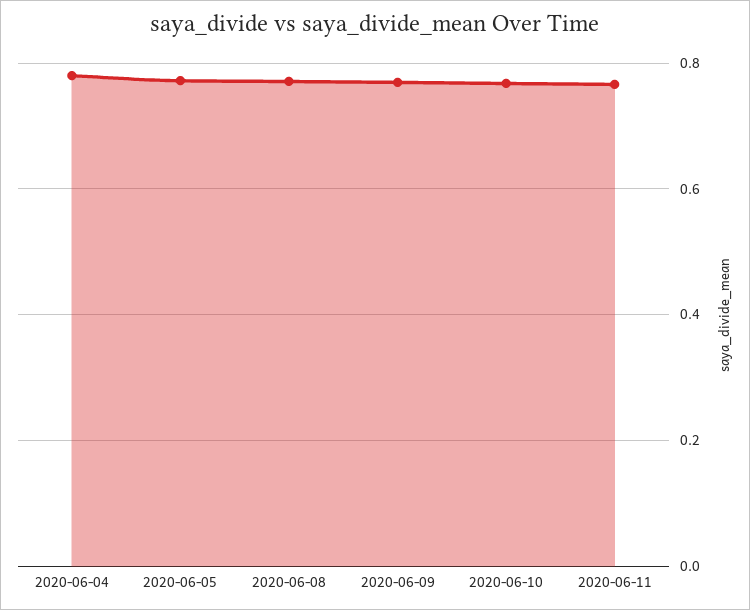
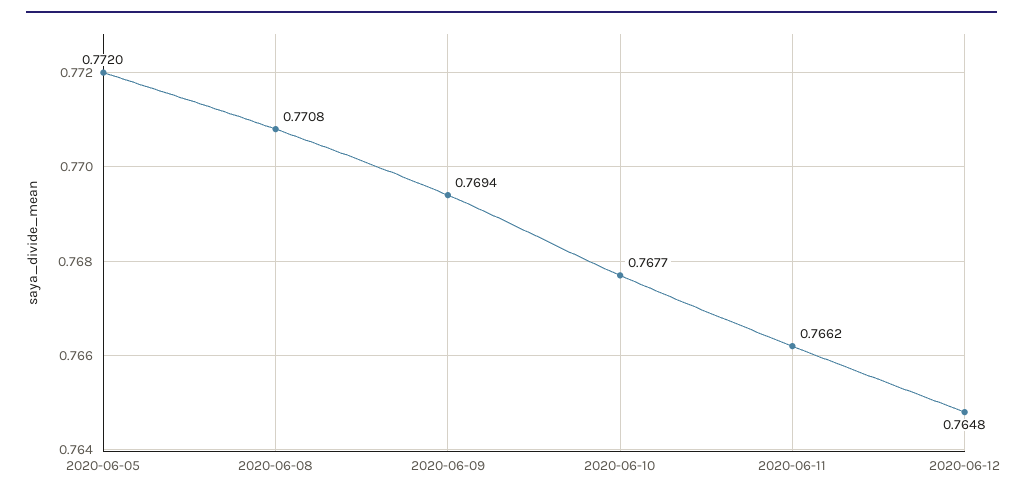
2020-06-04: 0.78 -> none
2020-06-12: none -> 0.7648

